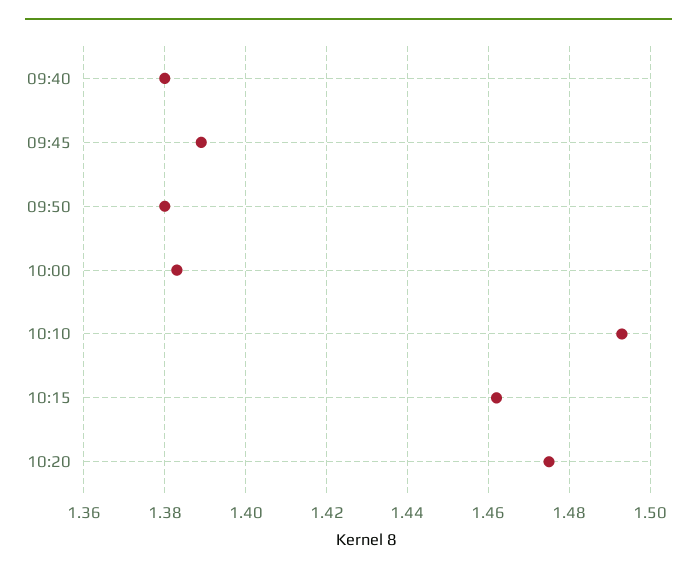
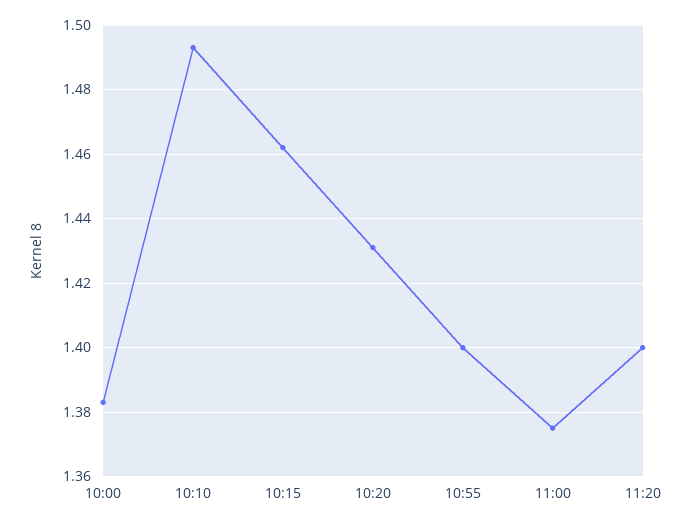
09:40: 1.38 -> none
09:45: 1.39 -> none
09:50: 1.38 -> none
10:20: 1.475 -> 1.43
10:55: none -> 1.4
11:00: none -> 1.375
11:20: none -> 1.4

